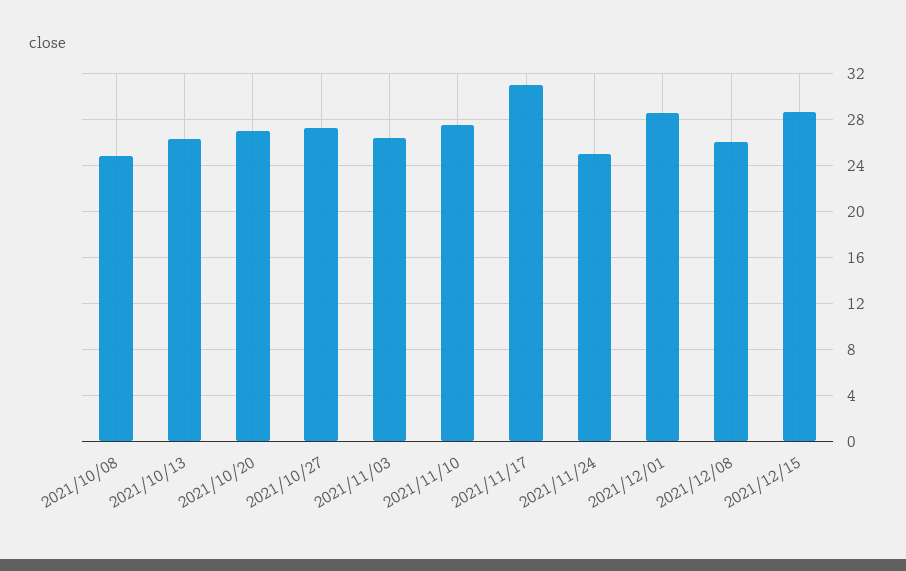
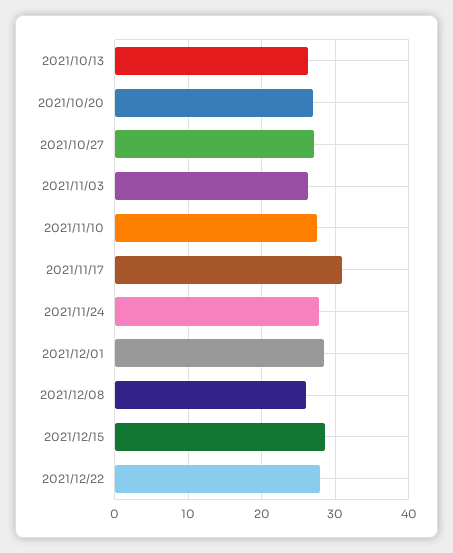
2021/10/08: 25 -> none
2021/11/24: 25 -> 28
2021/12/22: none -> 28

